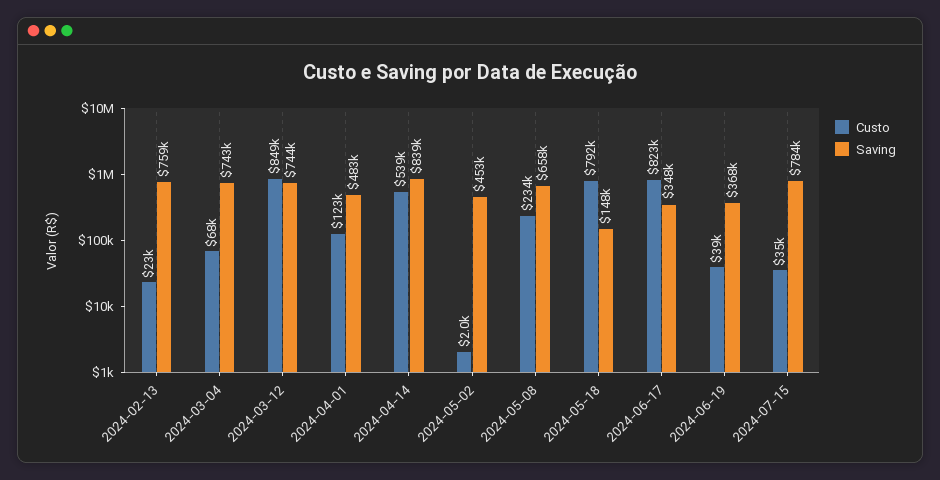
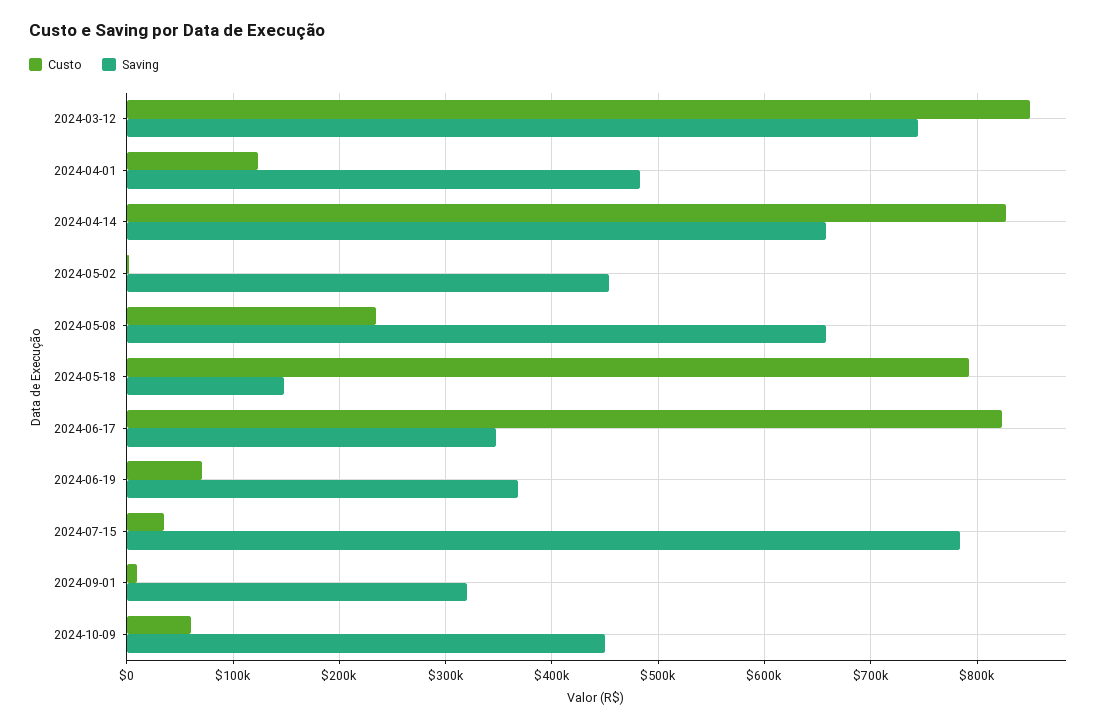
Custo, 2024-02-13: 23000 -> none
Saving, 2024-02-13: 759000 -> none
Custo, 2024-03-04: 68000 -> none
Saving, 2024-03-04: 743000 -> none
Custo, 2024-04-14: 539000 -> 830000
Saving, 2024-04-14: 839000 -> 660000
Custo, 2024-06-19: 39000 -> 70000
Custo, 2024-09-01: none -> 10000
Saving, 2024-09-01: none -> 320000
Custo, 2024-10-09: none -> 60000
Saving, 2024-10-09: none -> 450000

